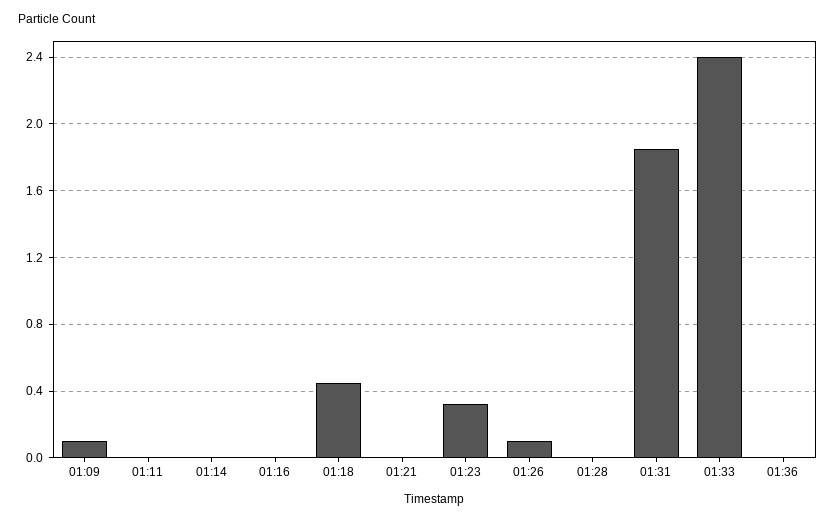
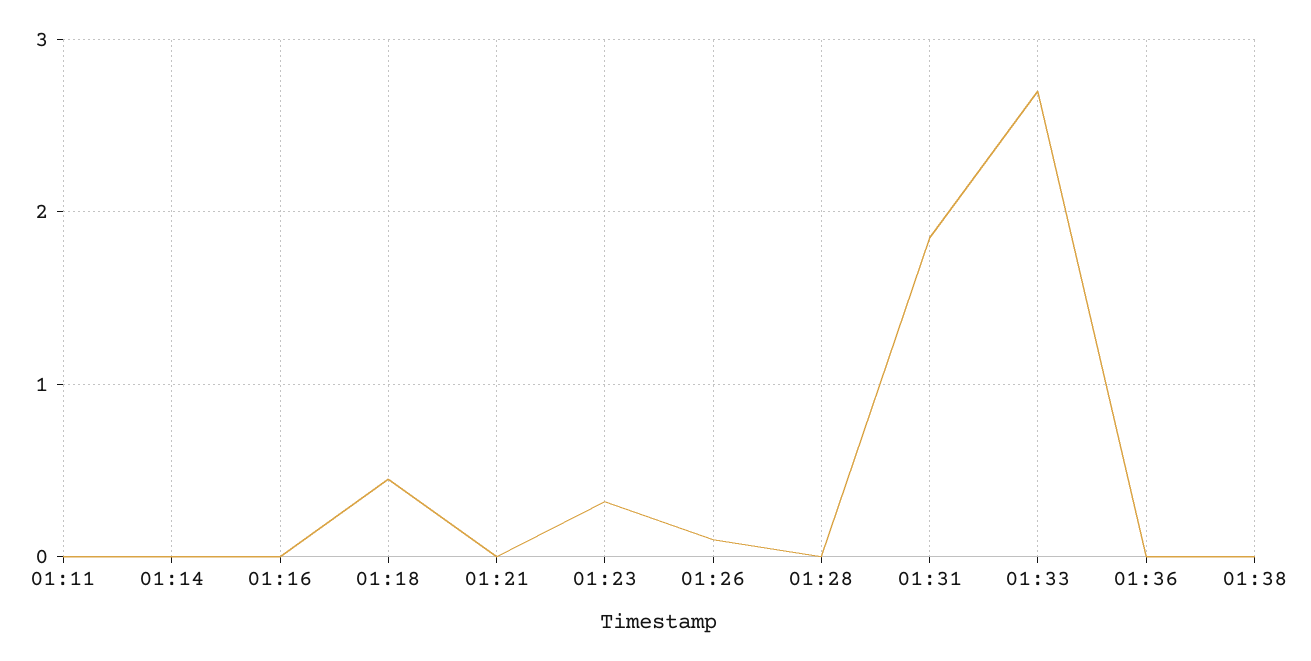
01:09: 0.1 -> none
01:33: 2.4 -> 2.7
01:38: none -> 0

